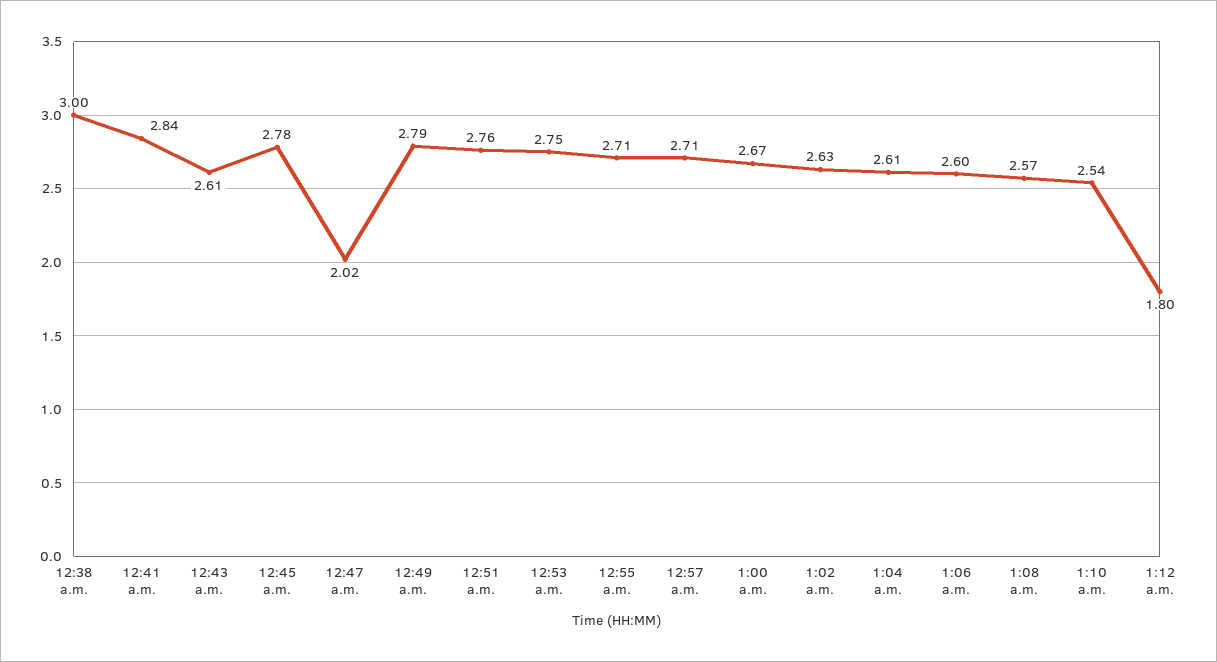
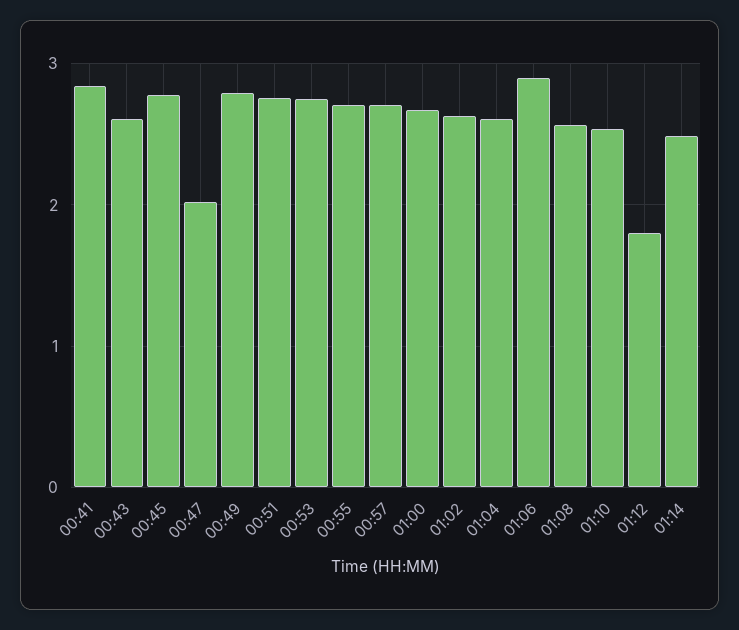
12:38 a.m.: 3 -> none
1:06 a.m.: 2.6 -> 2.9
01:14: none -> 2.5

